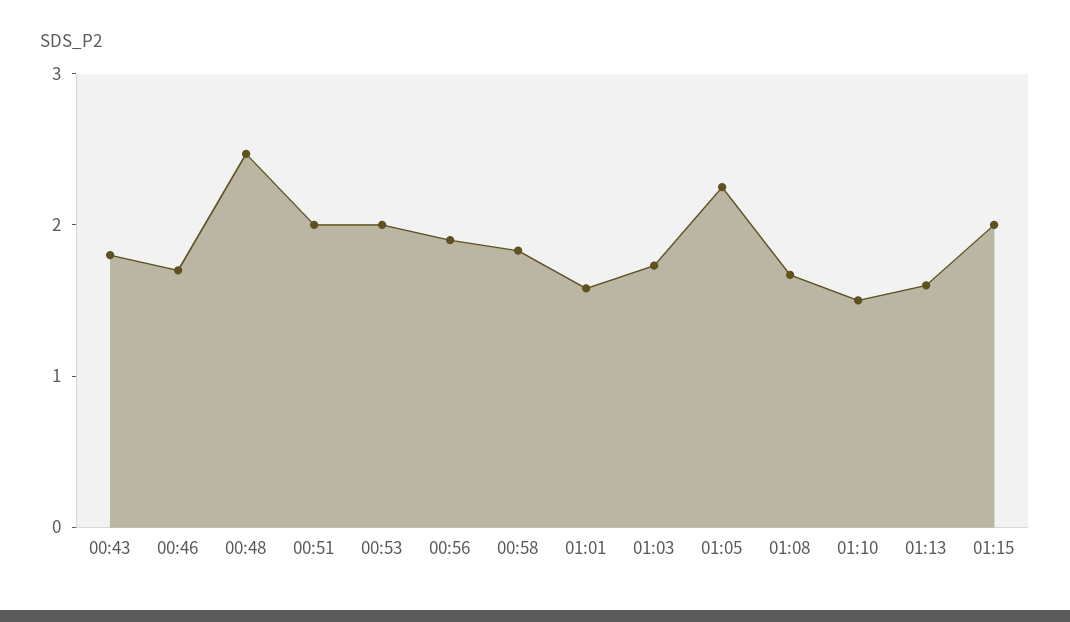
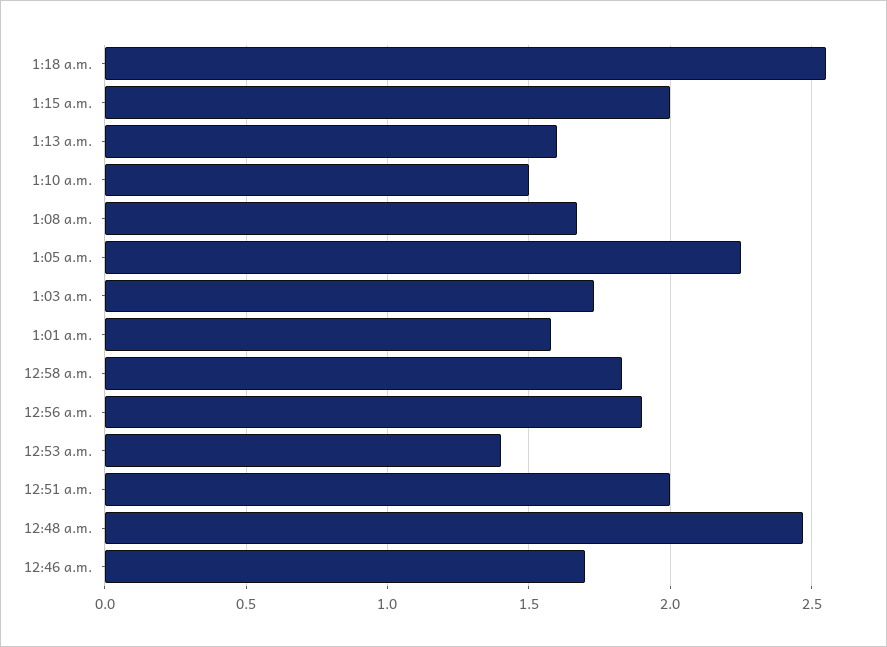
00:43: 1.8 -> none
00:53: 2 -> 1.4
1:18 a.m.: none -> 2.55

